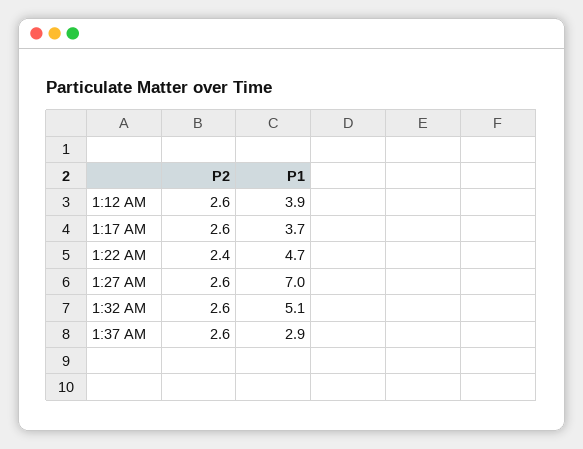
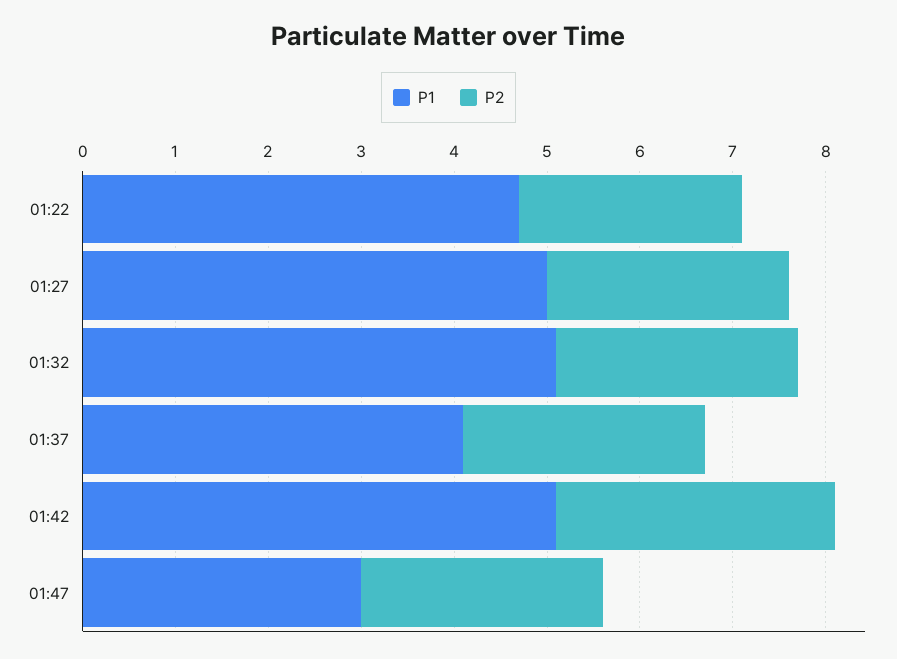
P2, 1:12 AM: 2.6 -> none
P1, 1:12 AM: 3.9 -> none
P2, 1:17 AM: 2.6 -> none
P1, 1:17 AM: 3.7 -> none
P1, 1:27 AM: 7 -> 5
P1, 1:37 AM: 2.9 -> 4.1
P1, 01:42: none -> 5.1
P2, 01:42: none -> 3
P1, 01:47: none -> 3
P2, 01:47: none -> 2.6

